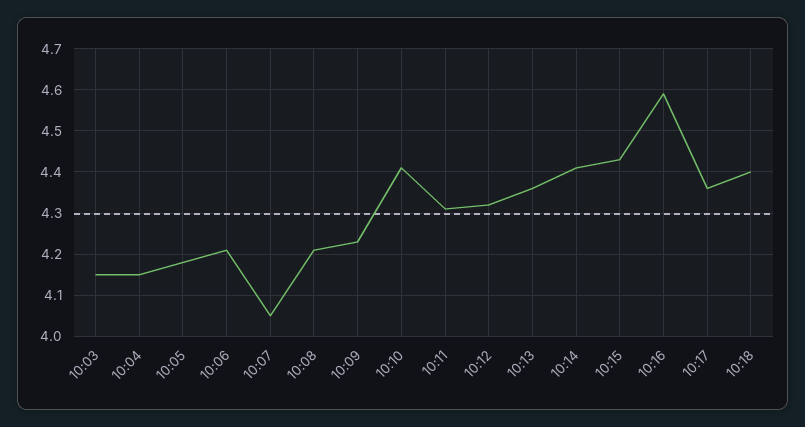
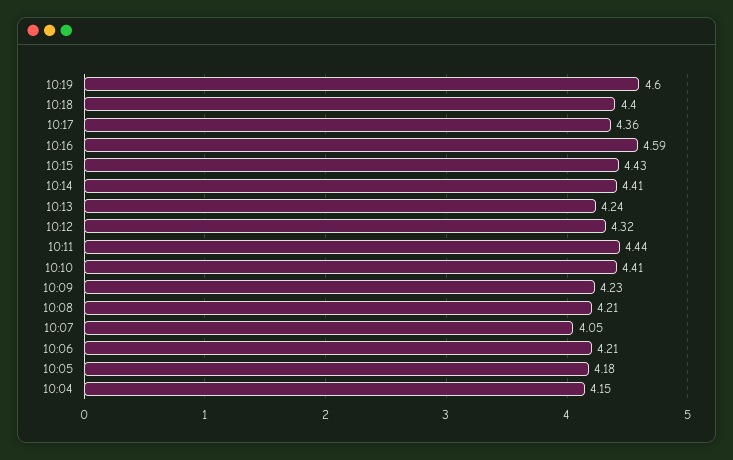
10:03: 4.15 -> none
10:11: 4.3 -> 4.44
10:13: 4.35 -> 4.24
10:19: none -> 4.6

